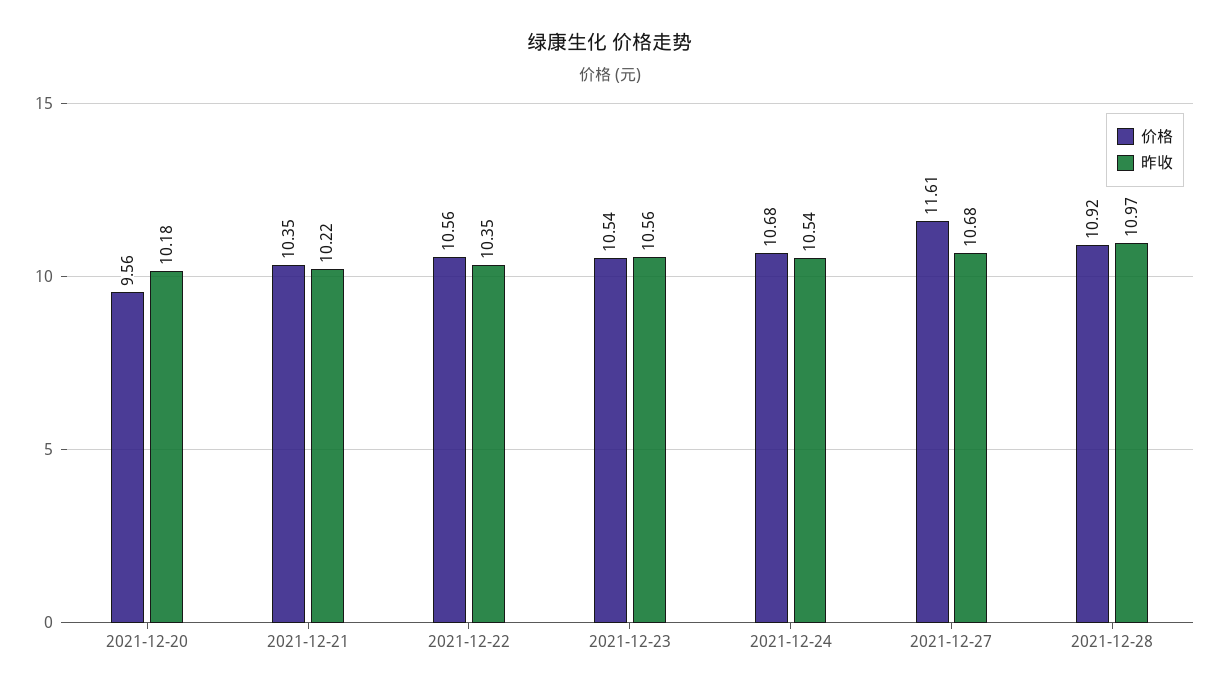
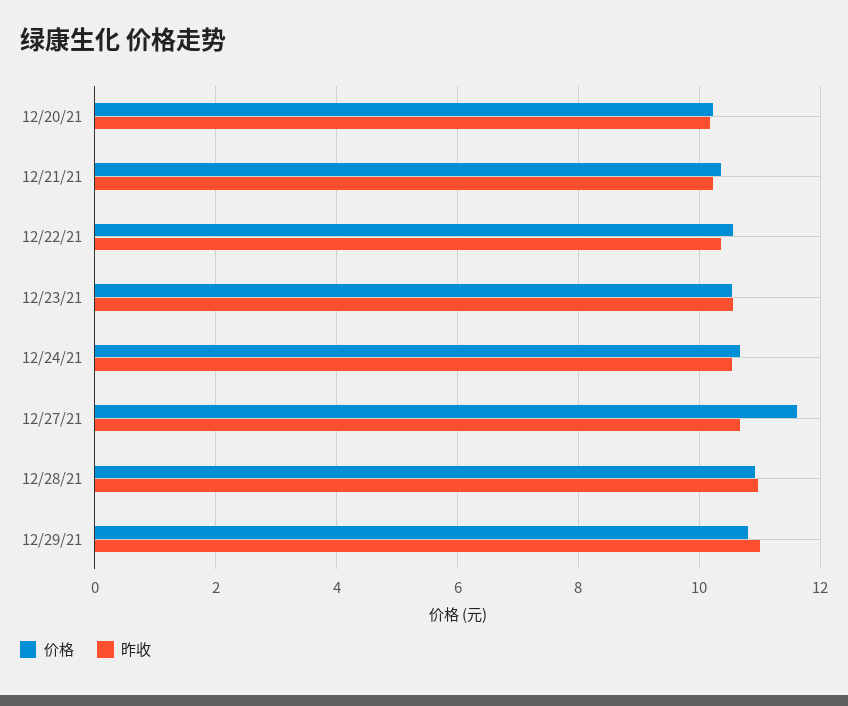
价格, 2021-12-20: 9.56 -> 10.2
价格, 12/29/21: none -> 10.8
昨收, 12/29/21: none -> 11

